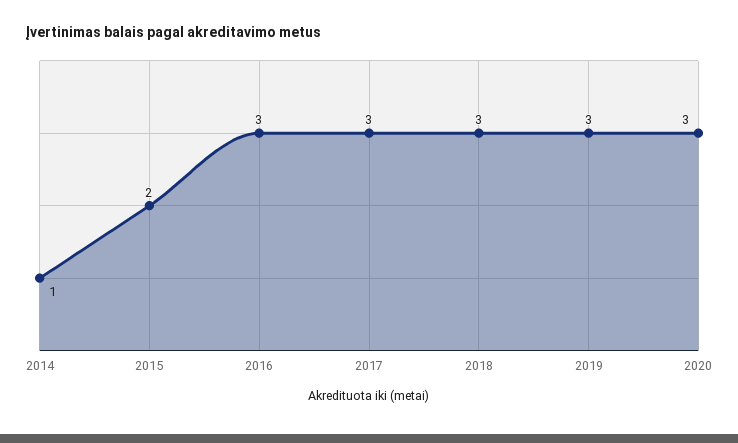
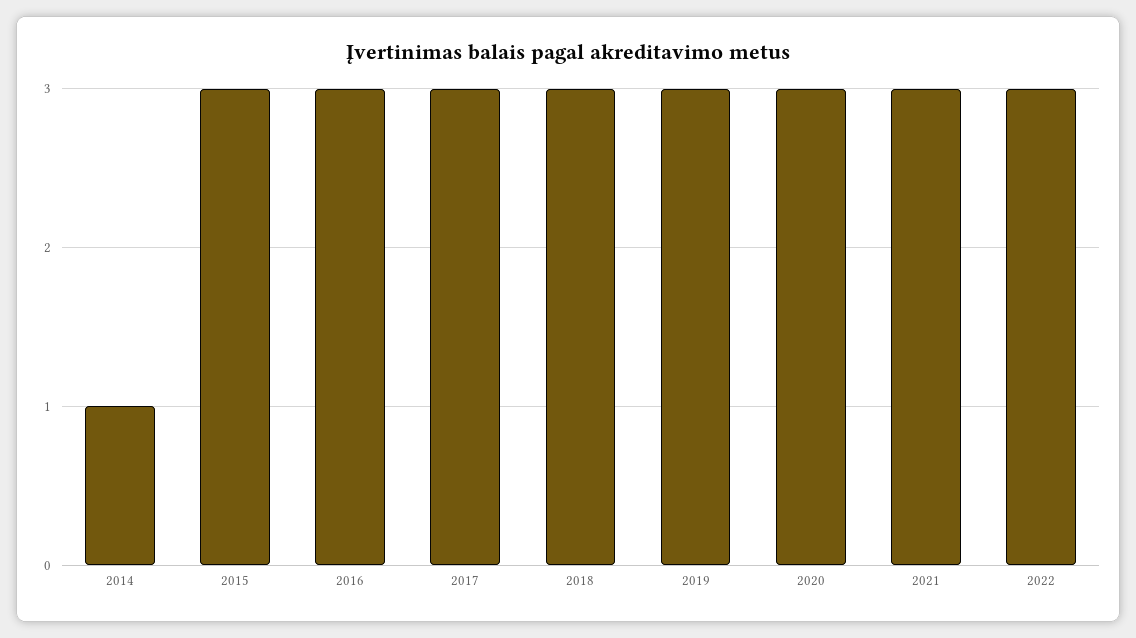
2015: 2 -> 3
2021: none -> 3
2022: none -> 3

